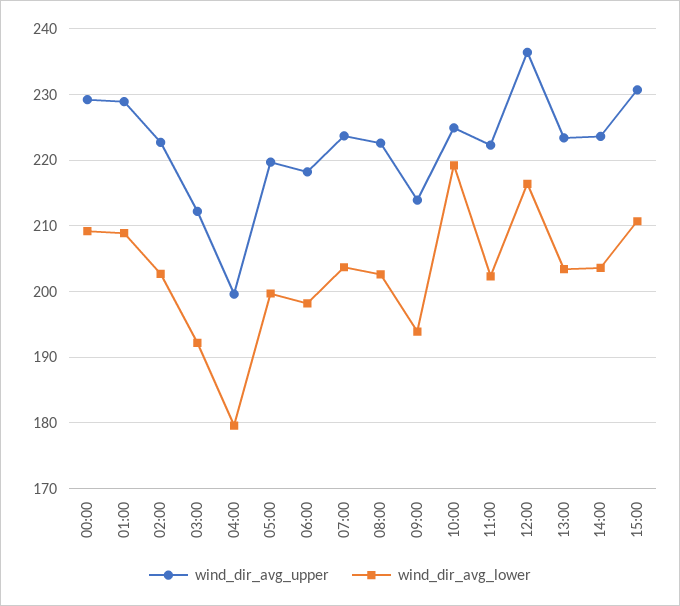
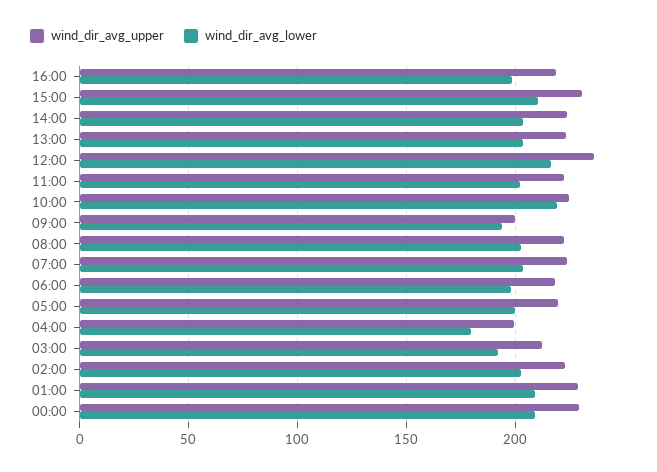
wind_dir_avg_upper, 09:00: 214 -> 200
wind_dir_avg_upper, 16:00: none -> 220
wind_dir_avg_lower, 16:00: none -> 200

